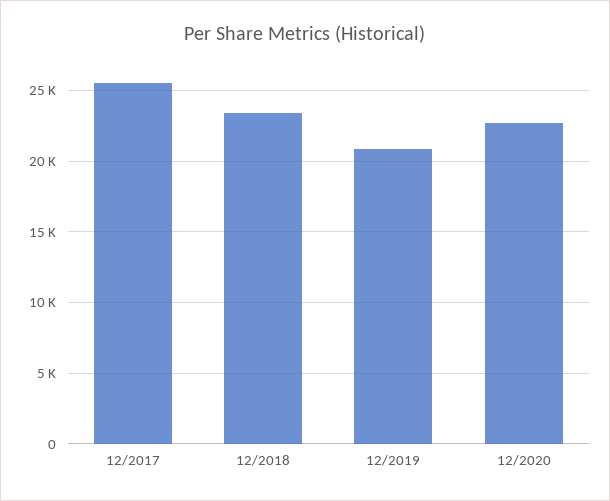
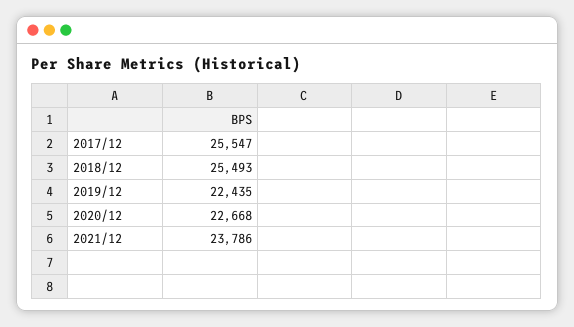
12/2018: 23500 -> 25493
12/2019: 21000 -> 22435
2021/12: none -> 23786

